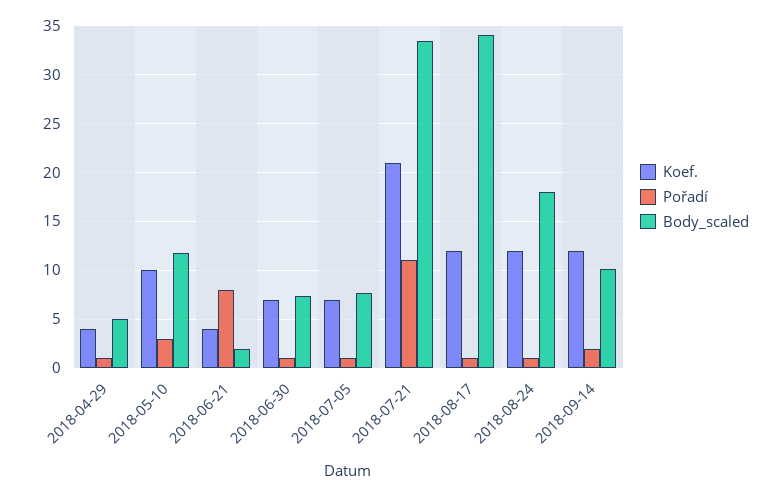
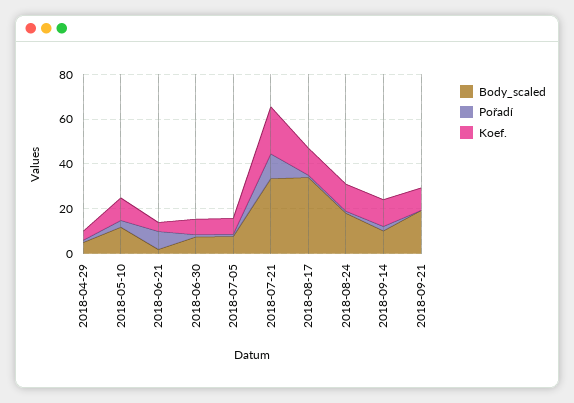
Body_scaled, 2018-09-21: none -> 20
Pořadí, 2018-09-21: none -> 0
Koef., 2018-09-21: none -> 10

